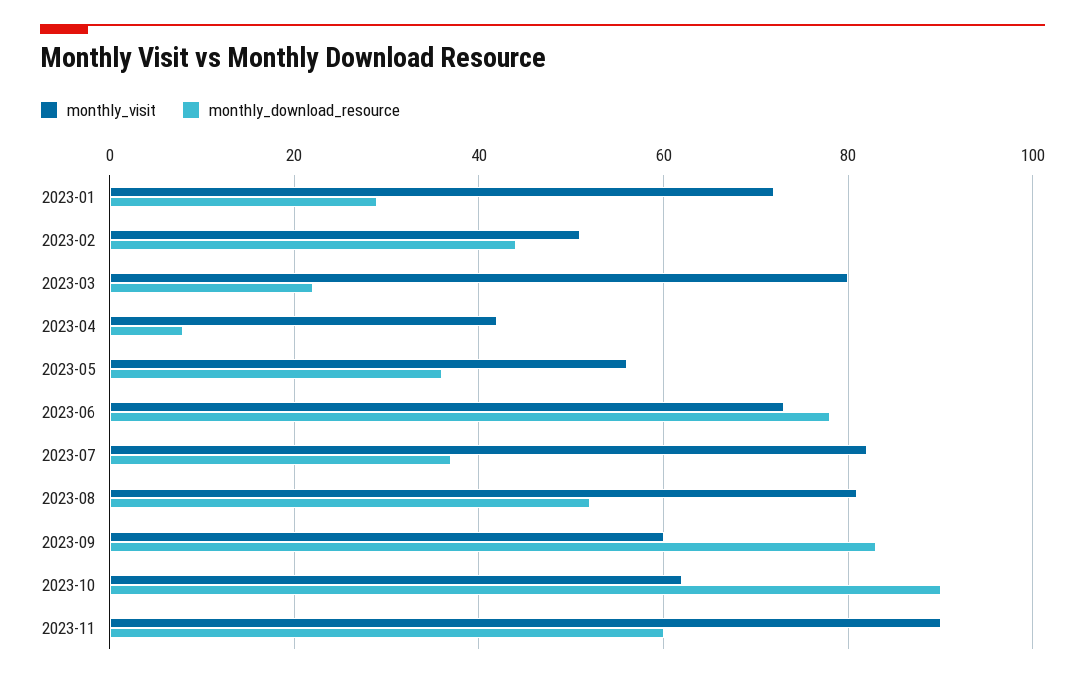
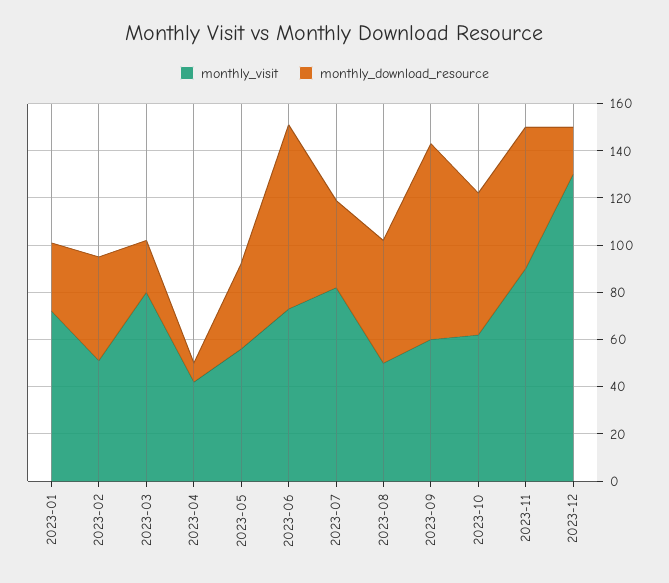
monthly_visit, 2023-08: 80 -> 50
monthly_download_resource, 2023-10: 90 -> 60
monthly_visit, 2023-12: none -> 130
monthly_download_resource, 2023-12: none -> 20

